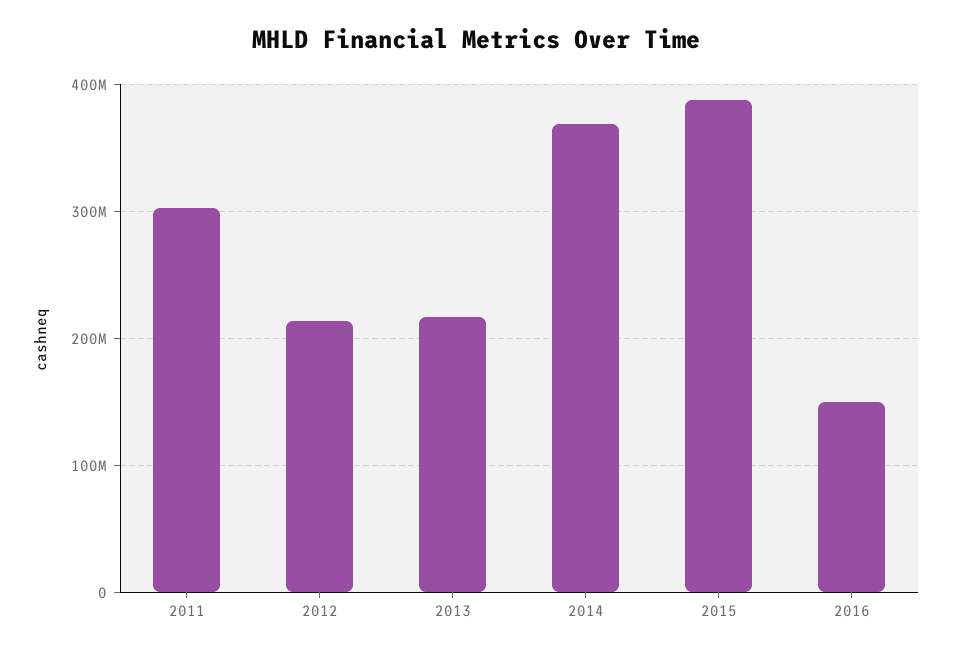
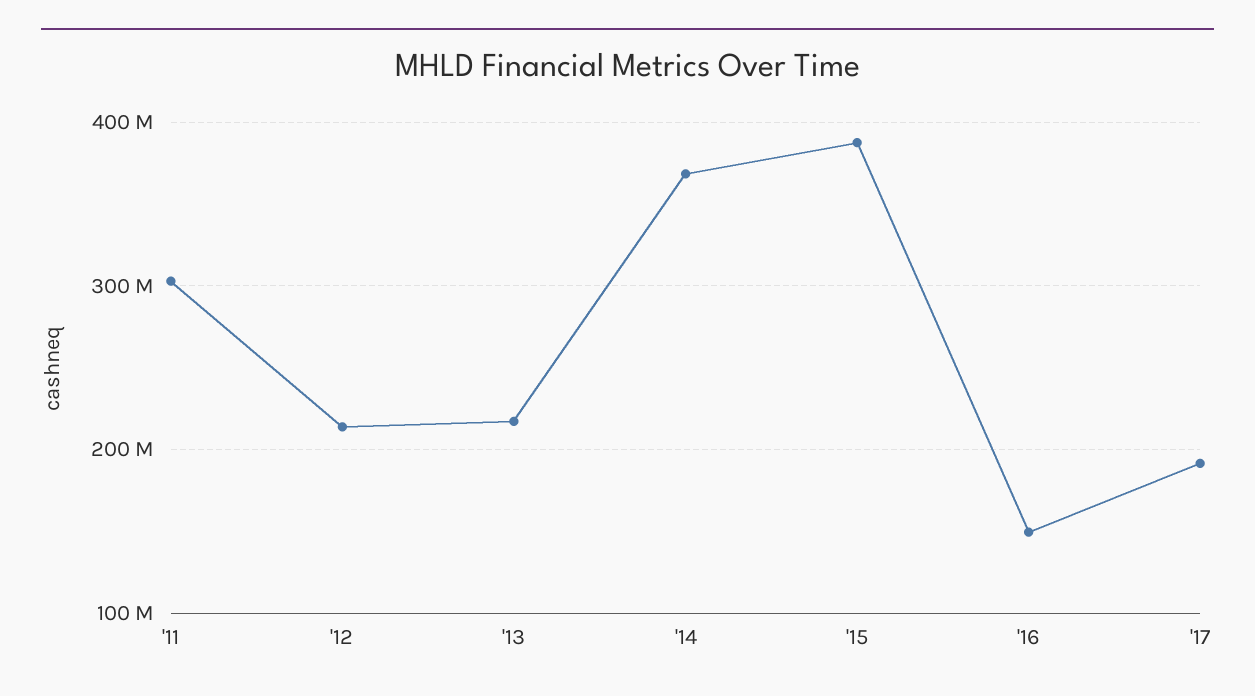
'17: none -> 190000000

